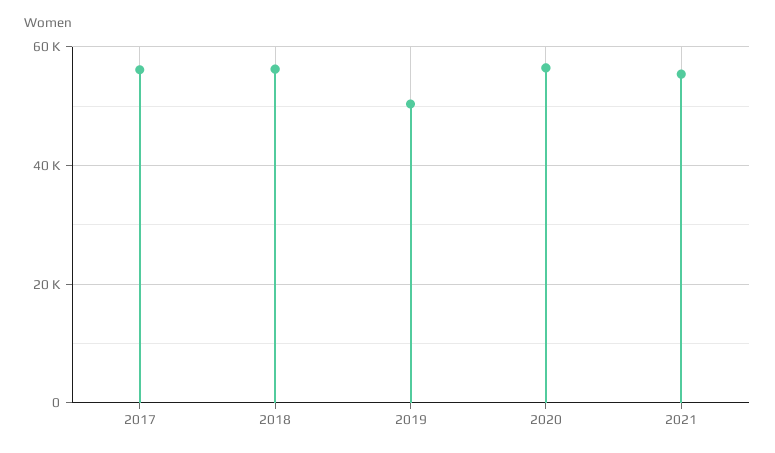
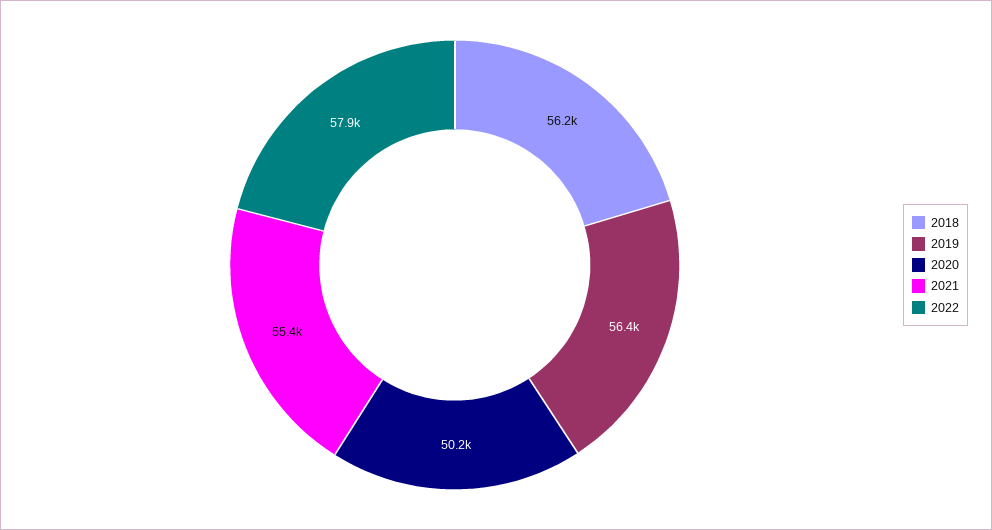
2017: 56000 -> none
2019: 50000 -> 56400
2020: 56000 -> 50200
2022: none -> 57900

